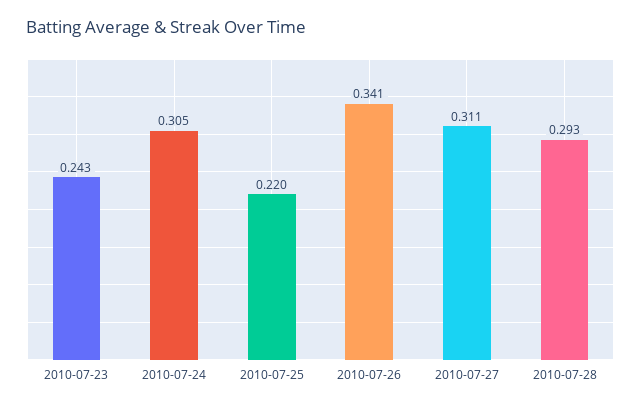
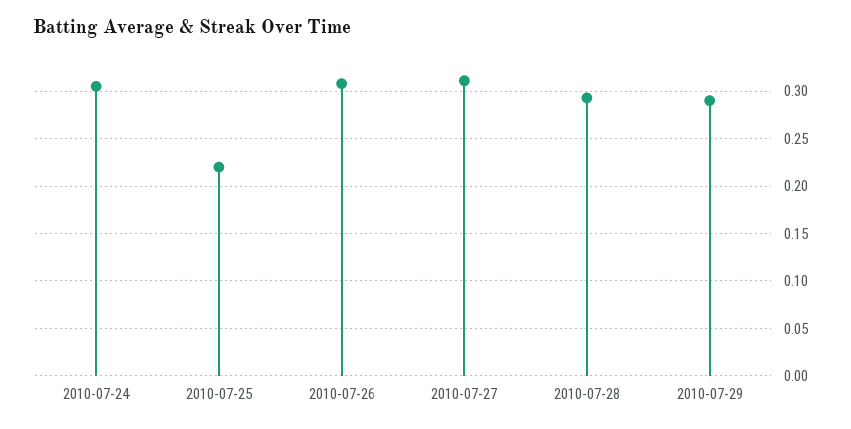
2010-07-23: 0.243 -> none
2010-07-26: 0.341 -> 0.31
2010-07-29: none -> 0.29

